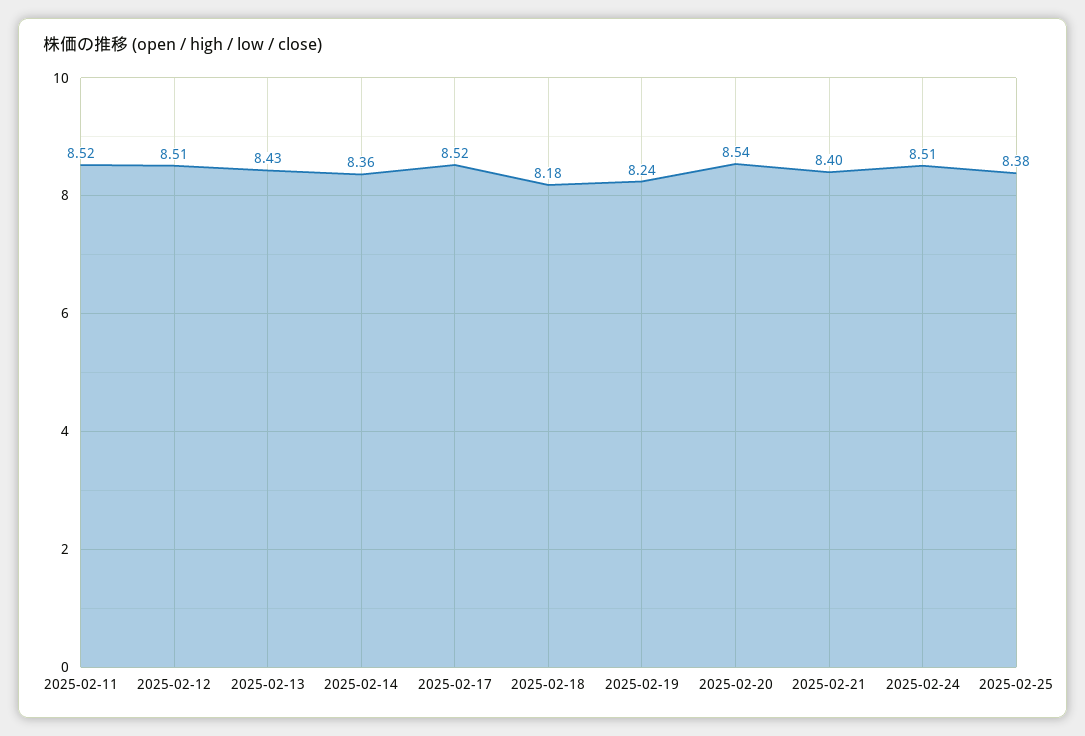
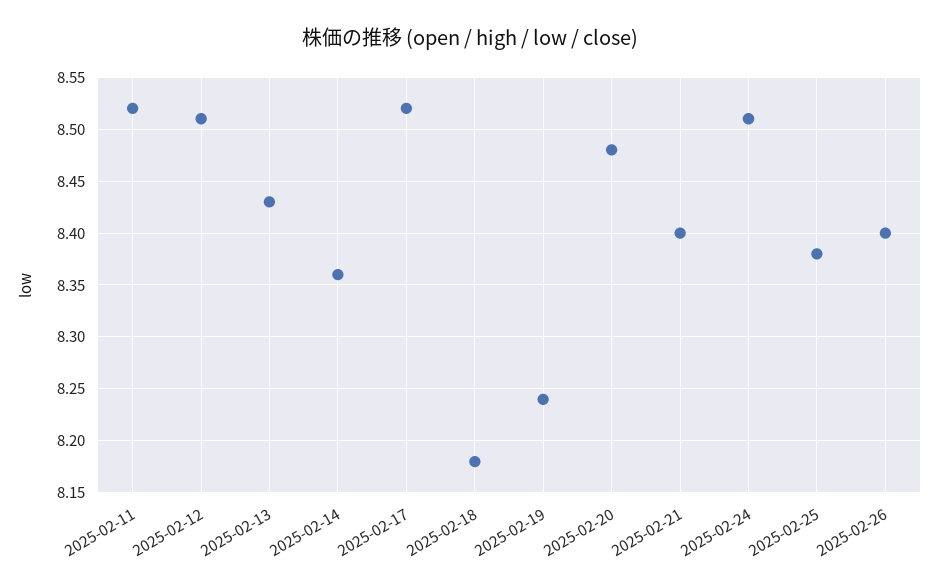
2025-02-20: 8.54 -> 8.48
2025-02-26: none -> 8.4

